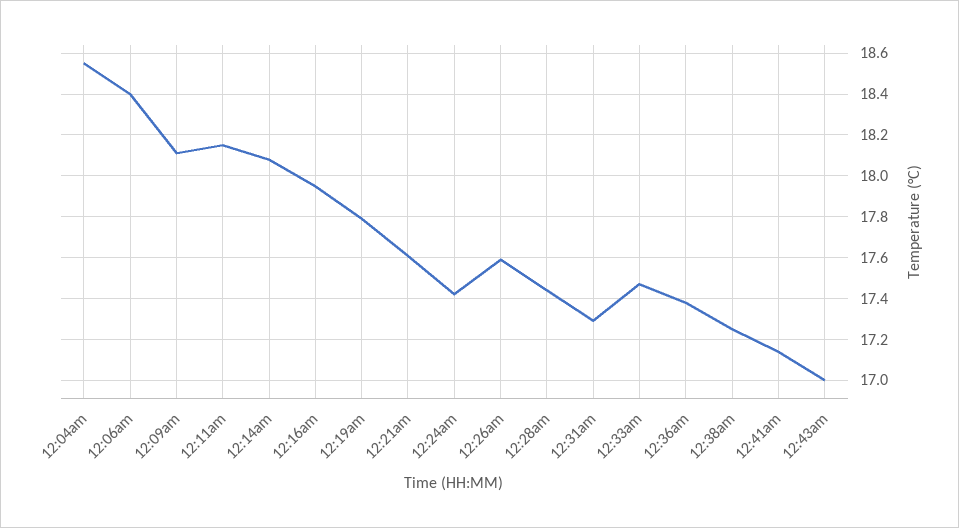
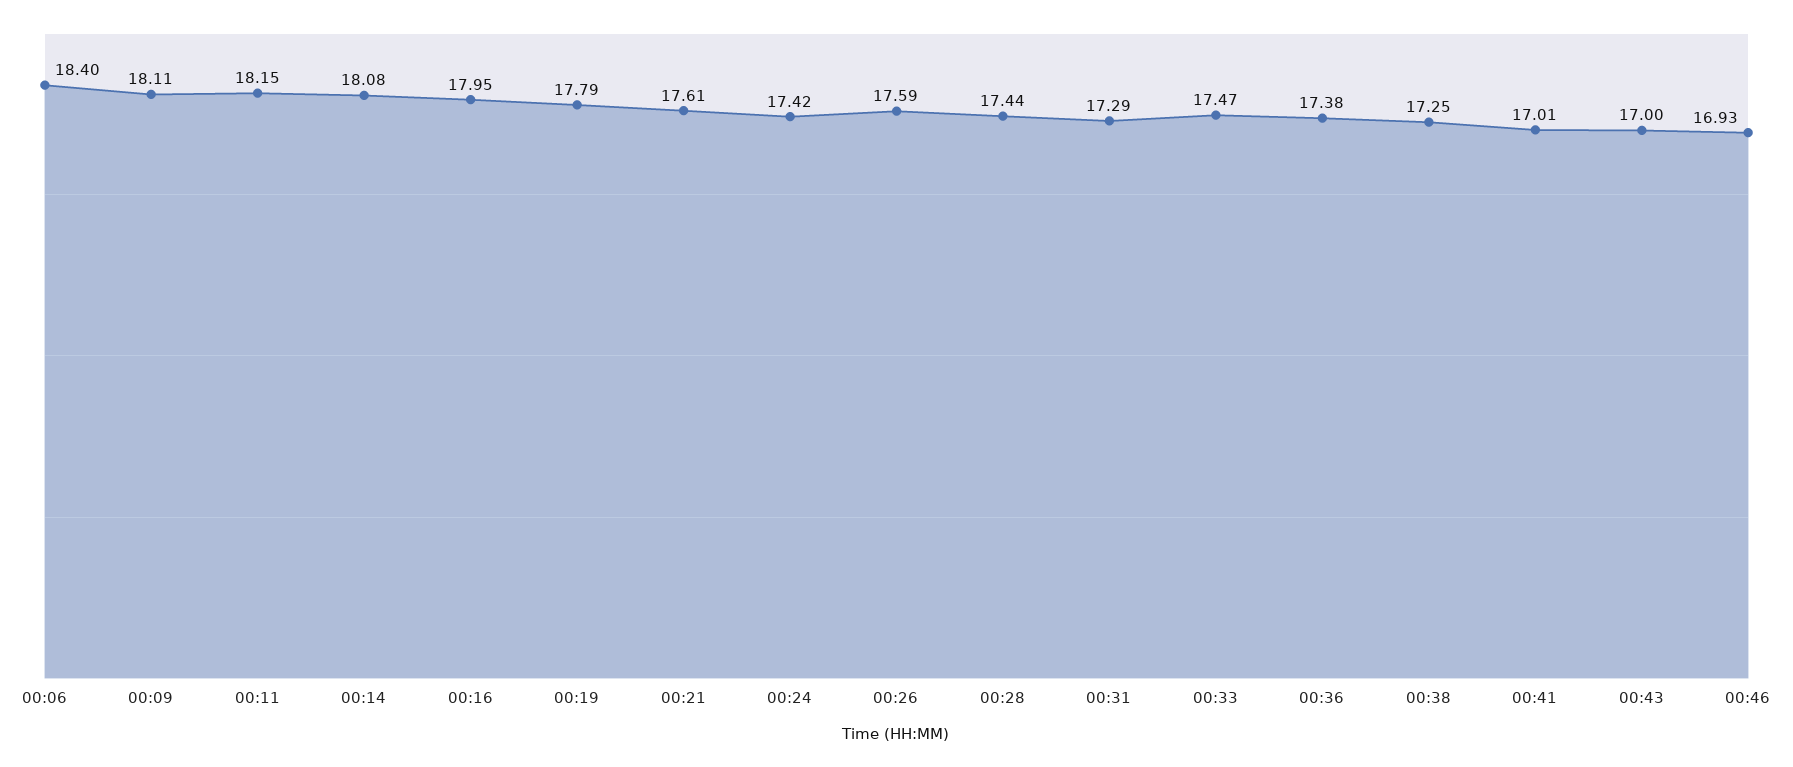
12:04am: 18.55 -> none
12:41am: 17.15 -> 17.01
00:46: none -> 16.93

